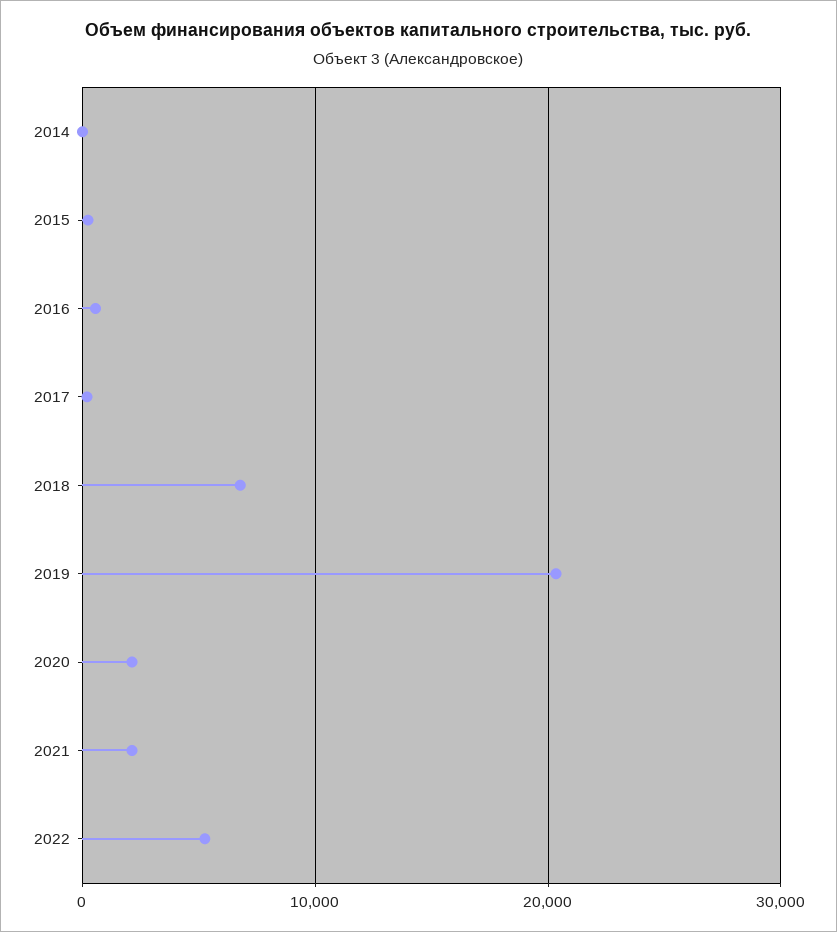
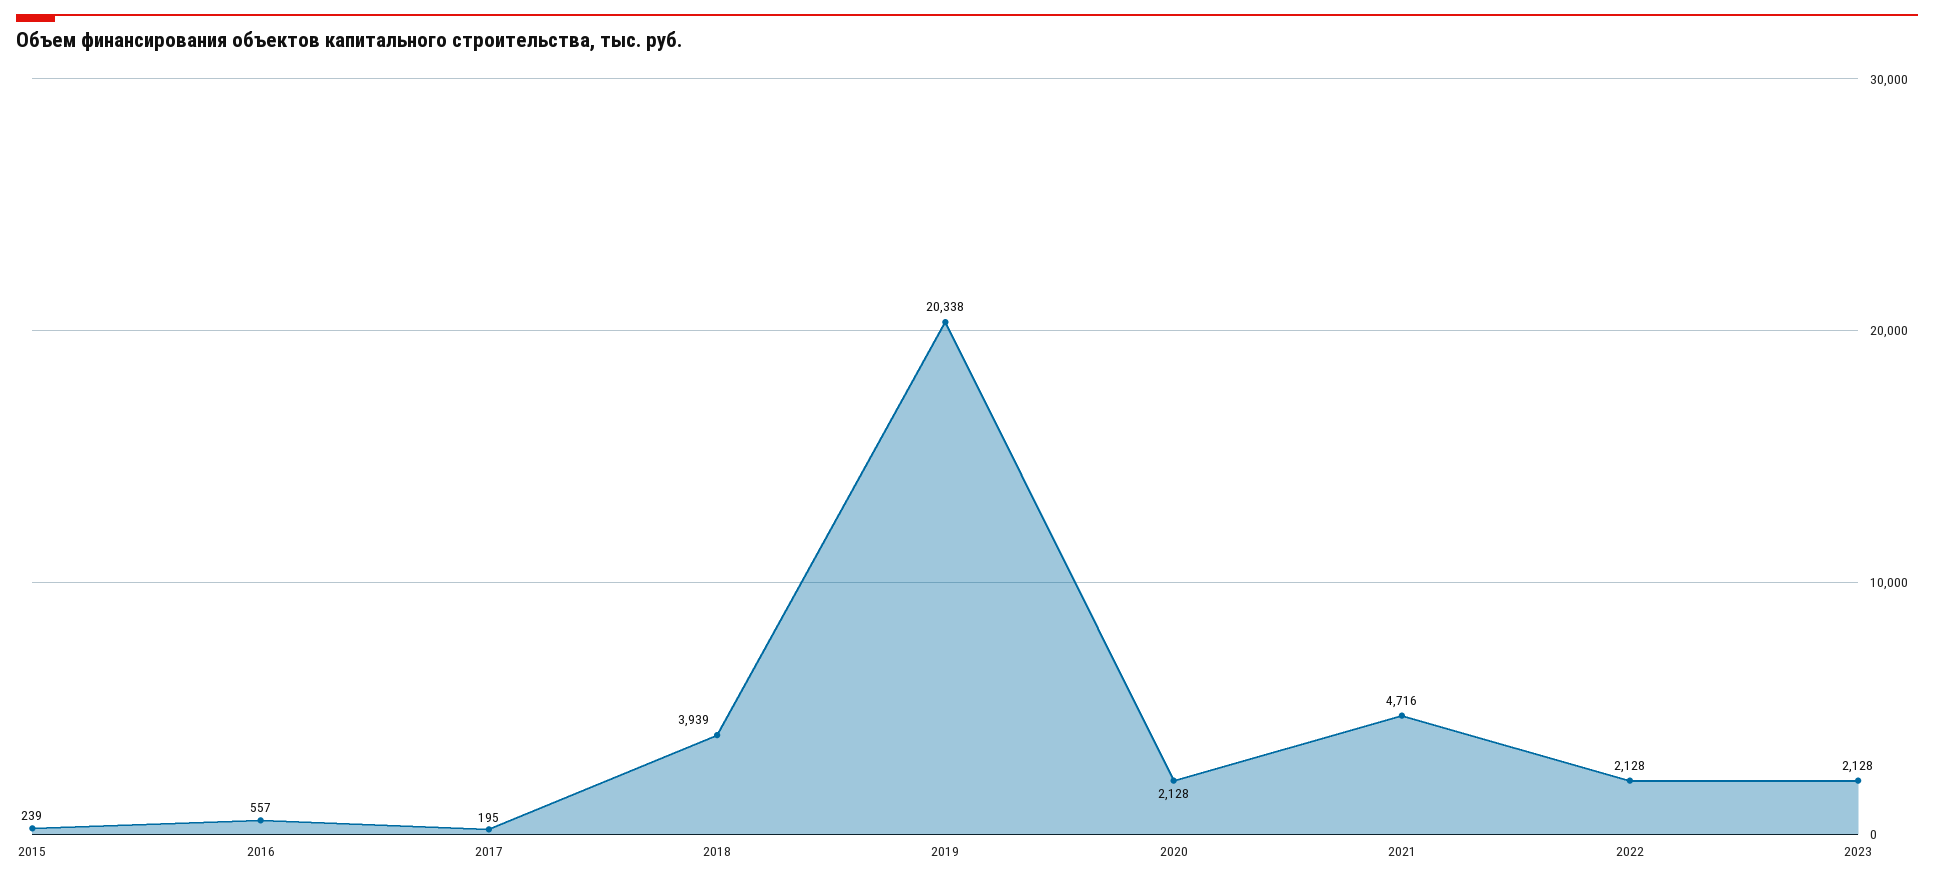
2014: 0 -> none
2018: 7000 -> 3939
2021: 2000 -> 4716
2022: 5000 -> 2128
2023: none -> 2128

